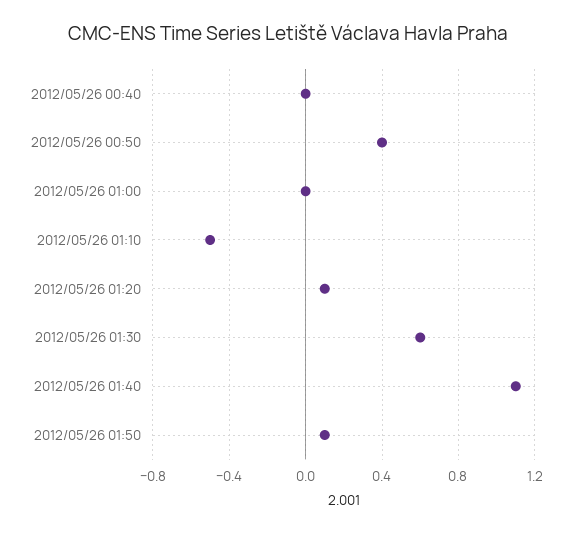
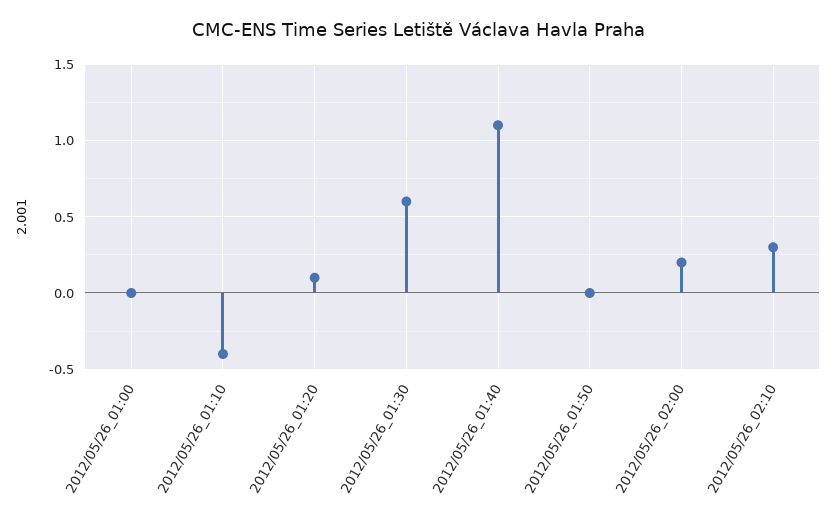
2012/05/26 00:40: 0 -> none
2012/05/26 00:50: 0.4 -> none
2012/05/26 01:10: -0.5 -> -0.4
2012/05/26 01:50: 0.1 -> 0
2012/05/26_02:00: none -> 0.2
2012/05/26_02:10: none -> 0.3

